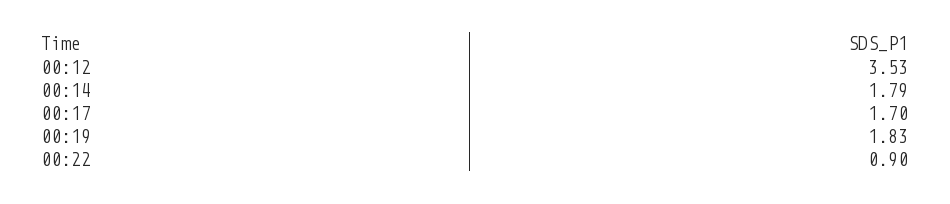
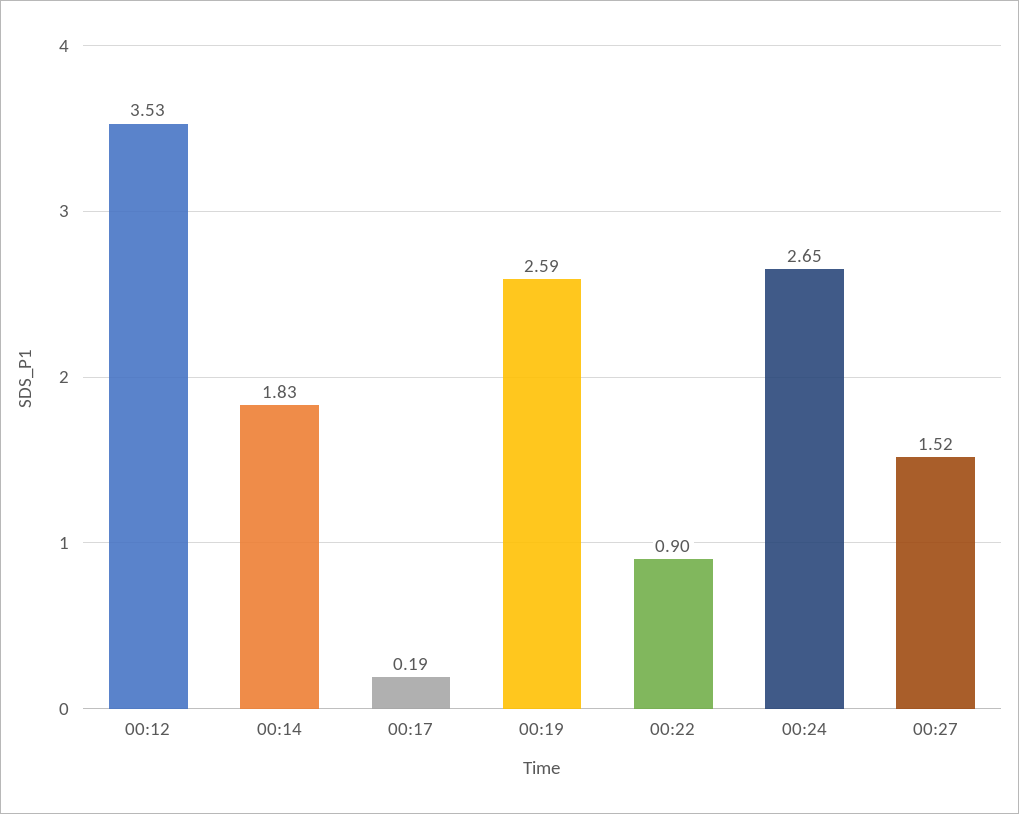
00:14: 1.79 -> 1.83
00:17: 1.7 -> 0.19
00:19: 1.83 -> 2.59
00:24: none -> 2.65
00:27: none -> 1.52

